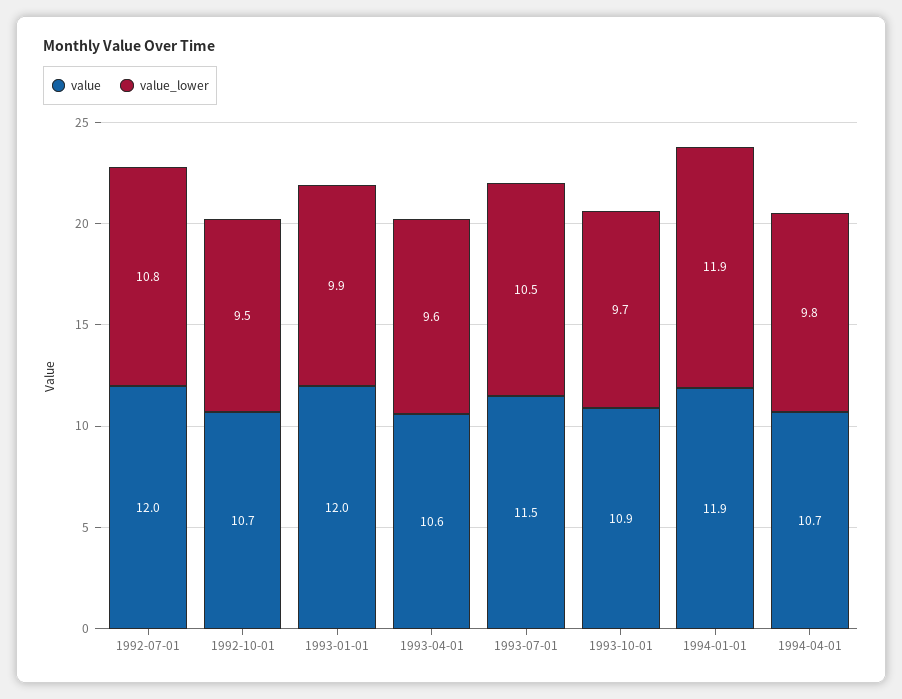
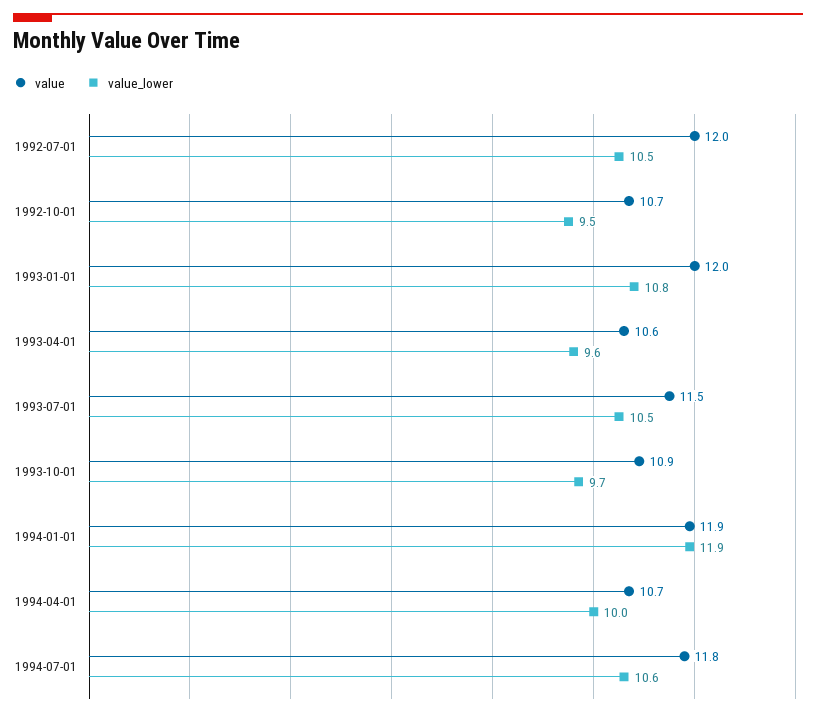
value_lower, 1992-07-01: 10.8 -> 10.5
value_lower, 1993-01-01: 9.9 -> 10.8
value_lower, 1994-04-01: 9.8 -> 10
value, 1994-07-01: none -> 11.8
value_lower, 1994-07-01: none -> 10.6

